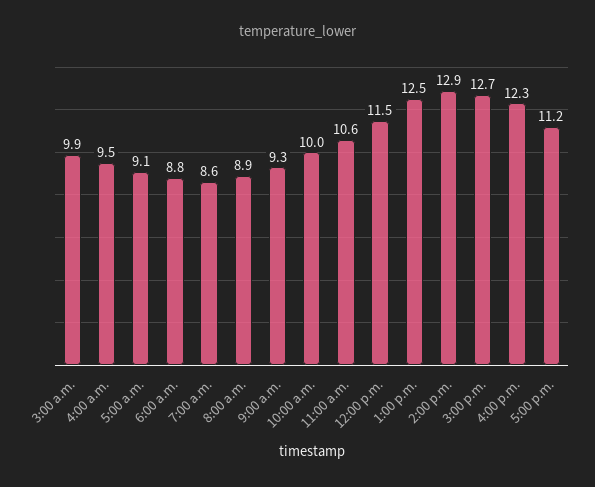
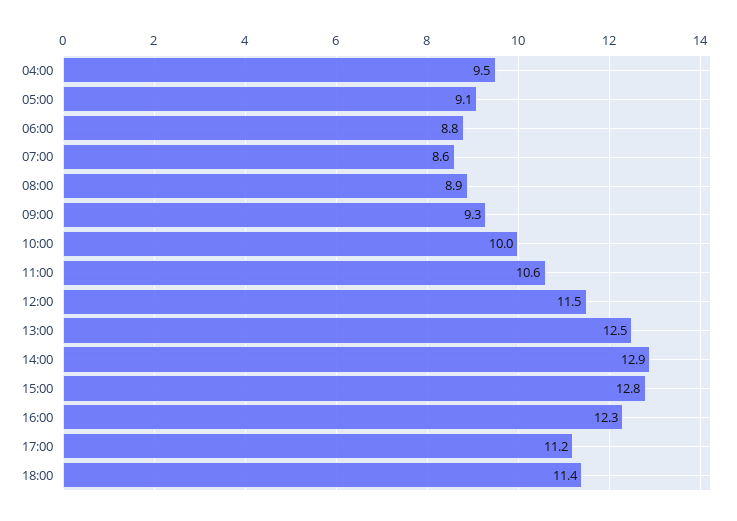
3:00 a.m.: 9.9 -> none
3:00 p.m.: 12.7 -> 12.8
18:00: none -> 11.4

